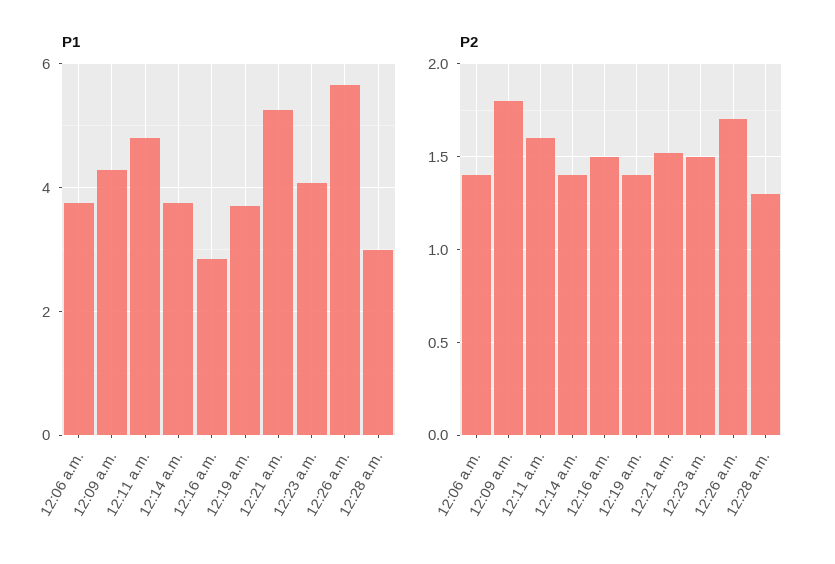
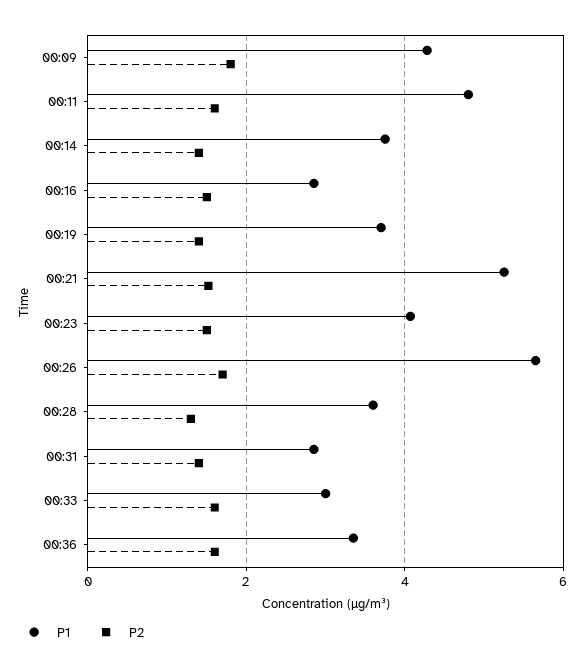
P1, 12:06 a.m.: 3.8 -> none
P1, 12:28 a.m.: 3 -> 3.6
P2, 12:06 a.m.: 1.4 -> none
P1, 00:31: none -> 2.8
P2, 00:31: none -> 1.4
P1, 00:33: none -> 3
P2, 00:33: none -> 1.6
P1, 00:36: none -> 3.4
P2, 00:36: none -> 1.6

